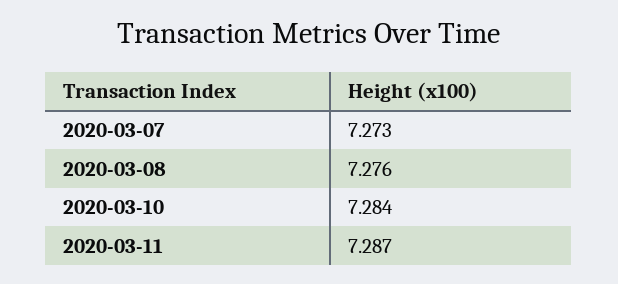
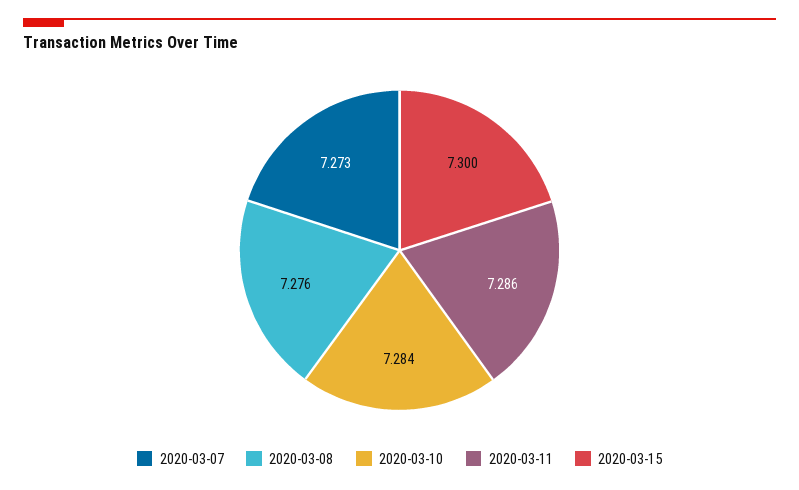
2020-03-11: 7.287 -> 7.286
2020-03-15: none -> 7.3

